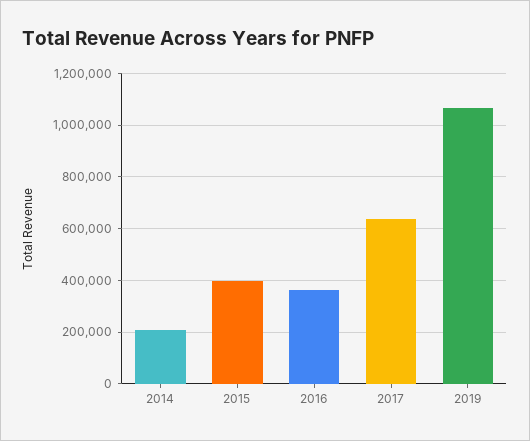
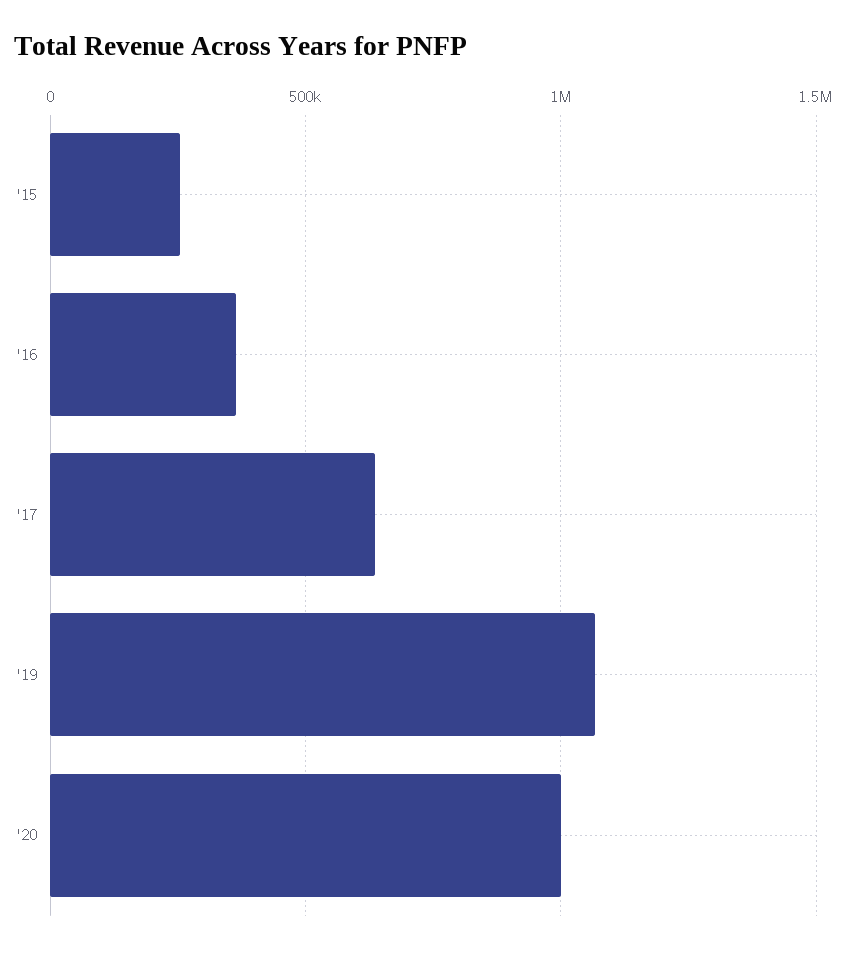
2014: 200000 -> none
2015: 400000 -> 250000
'20: none -> 1000000

